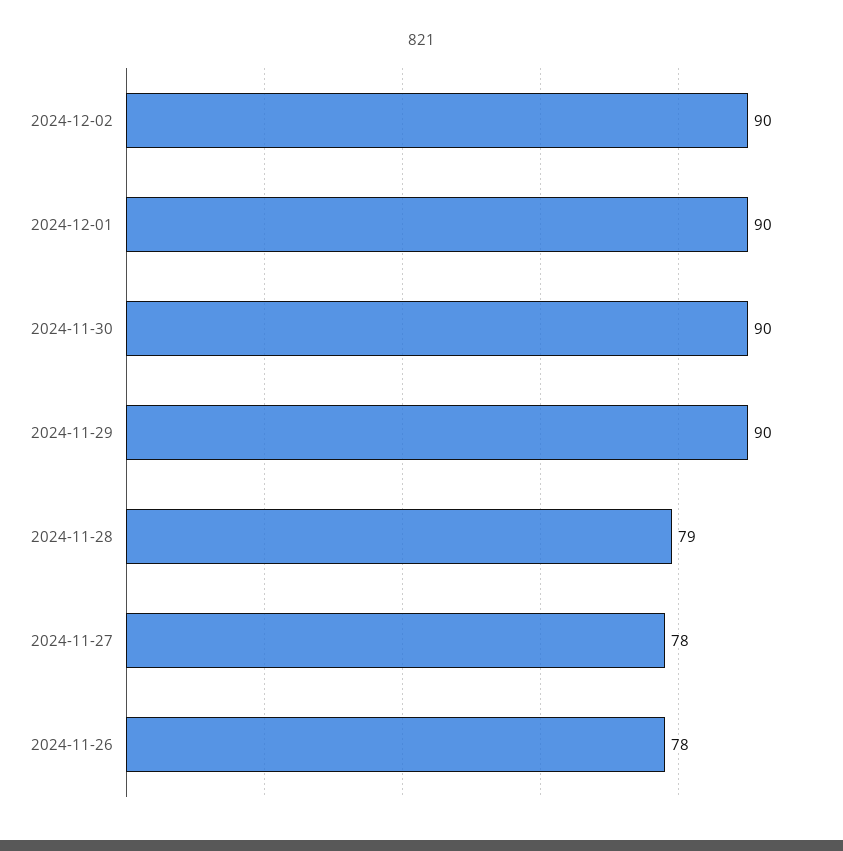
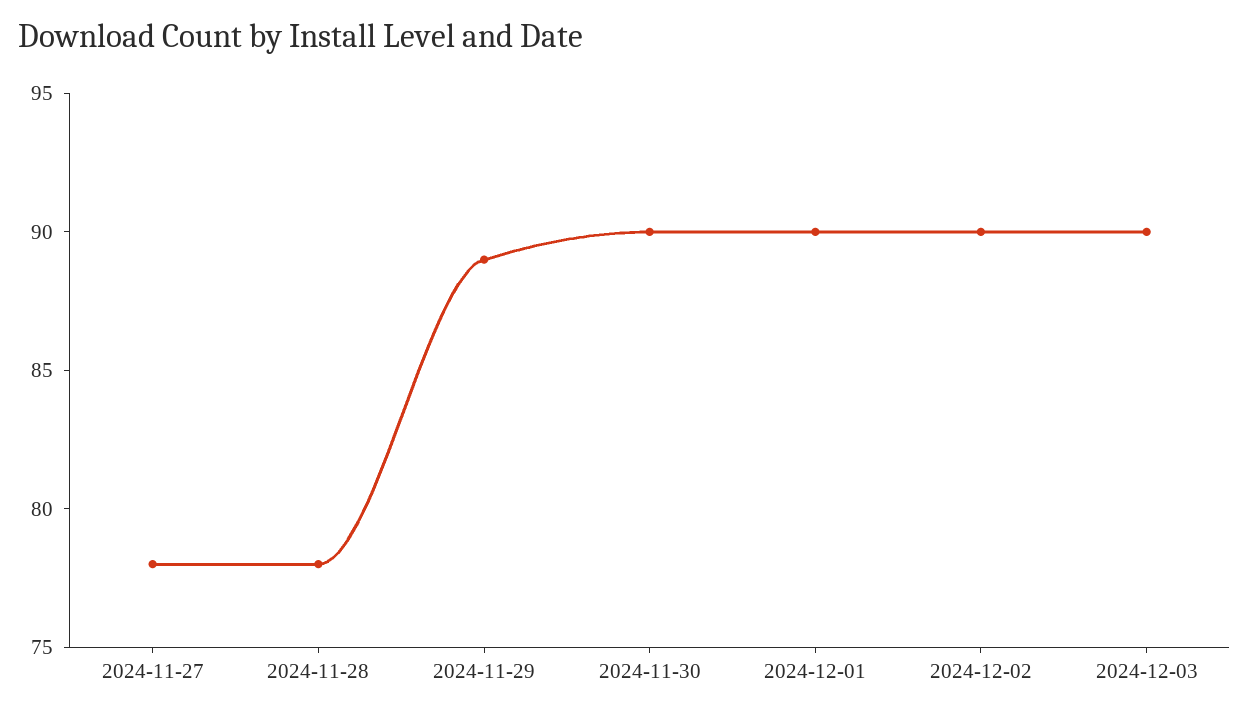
2024-11-29: 90 -> 89
2024-11-28: 79 -> 78
2024-11-26: 78 -> none
2024-12-03: none -> 90

